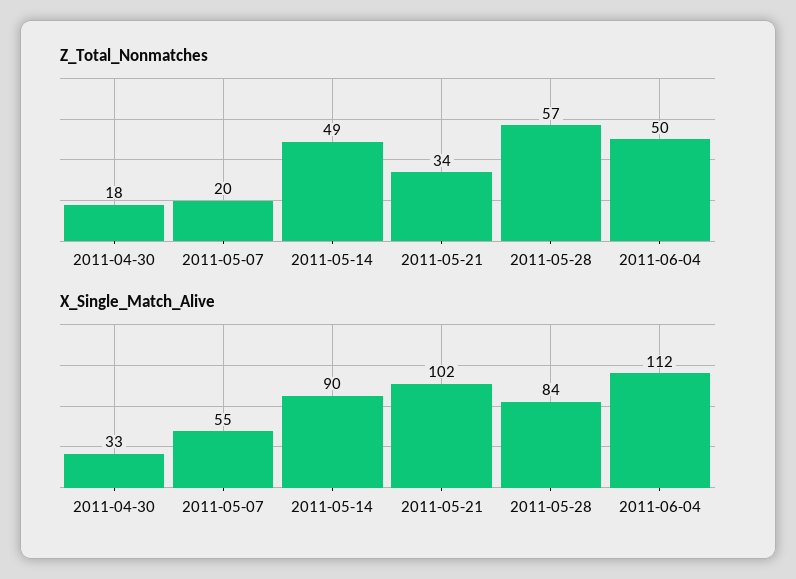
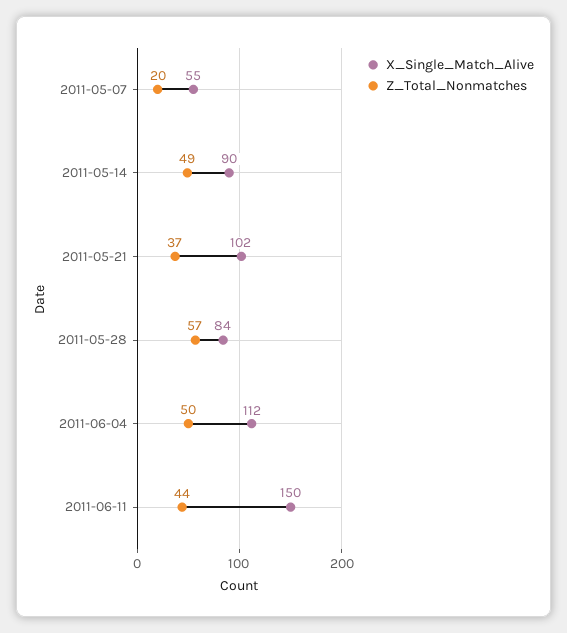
Z_Total_Nonmatches, 2011-04-30: 18 -> none
Z_Total_Nonmatches, 2011-05-21: 34 -> 37
X_Single_Match_Alive, 2011-04-30: 33 -> none
X_Single_Match_Alive, 2011-06-11: none -> 150
Z_Total_Nonmatches, 2011-06-11: none -> 44

